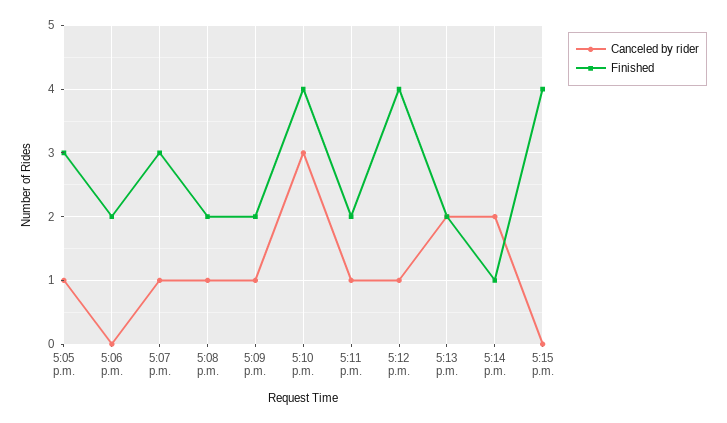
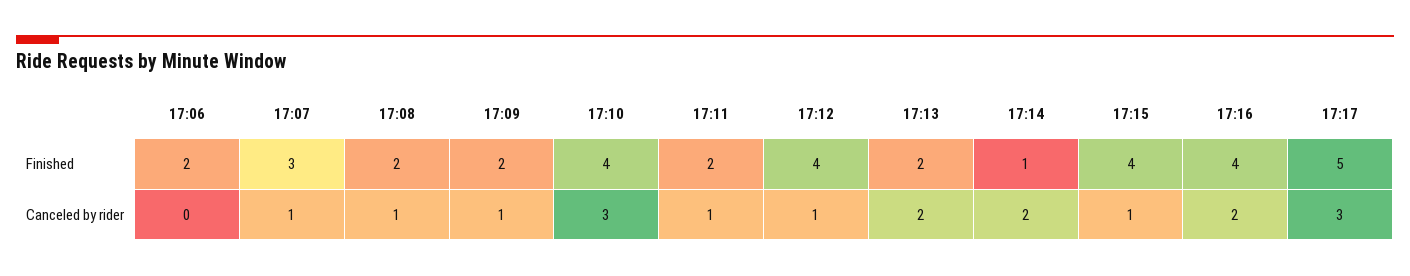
Canceled by rider, 5:05 p.m.: 1 -> none
Finished, 5:05 p.m.: 3 -> none
Canceled by rider, 5:15 p.m.: 0 -> 1
Finished, 17:16: none -> 4
Finished, 17:17: none -> 5
Canceled by rider, 17:16: none -> 2
Canceled by rider, 17:17: none -> 3

